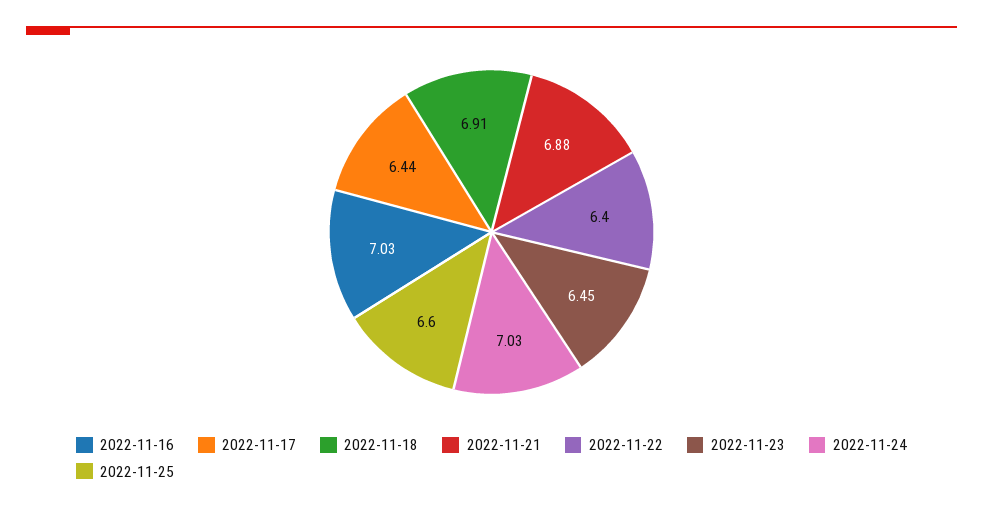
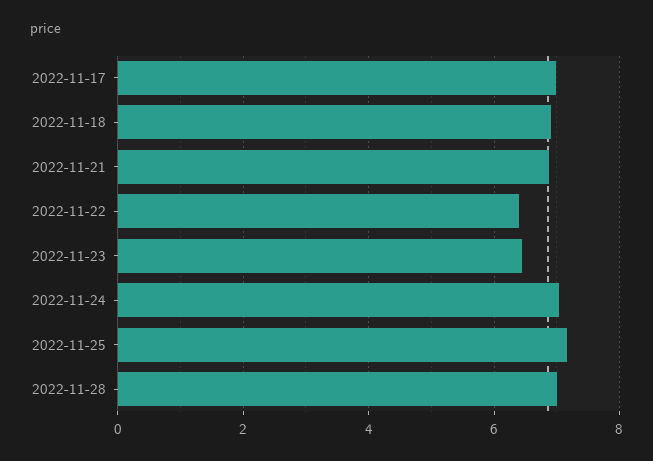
2022-11-16: 7.03 -> none
2022-11-17: 6.44 -> 7
2022-11-25: 6.6 -> 7.2
2022-11-28: none -> 7

